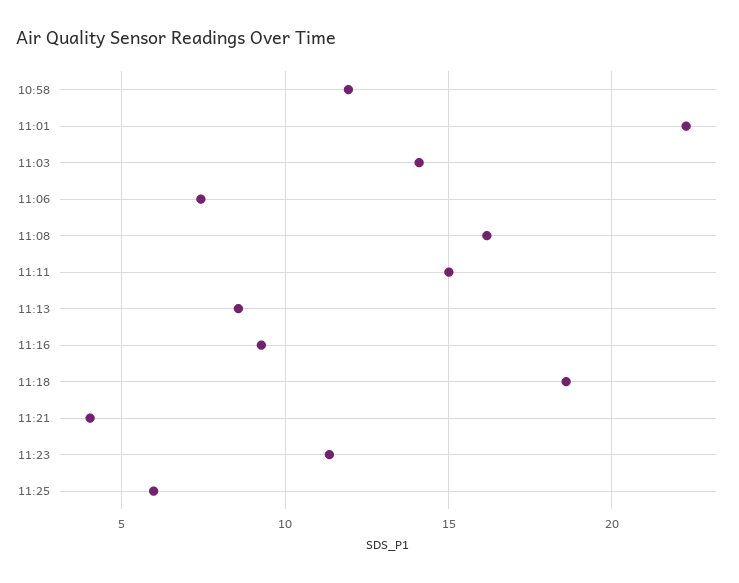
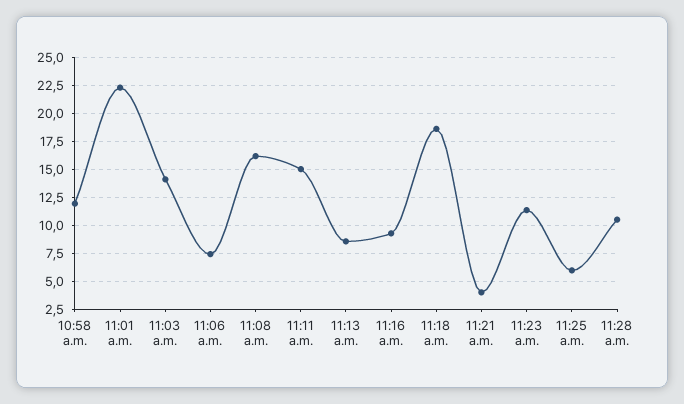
11:28 a.m.: none -> 10

